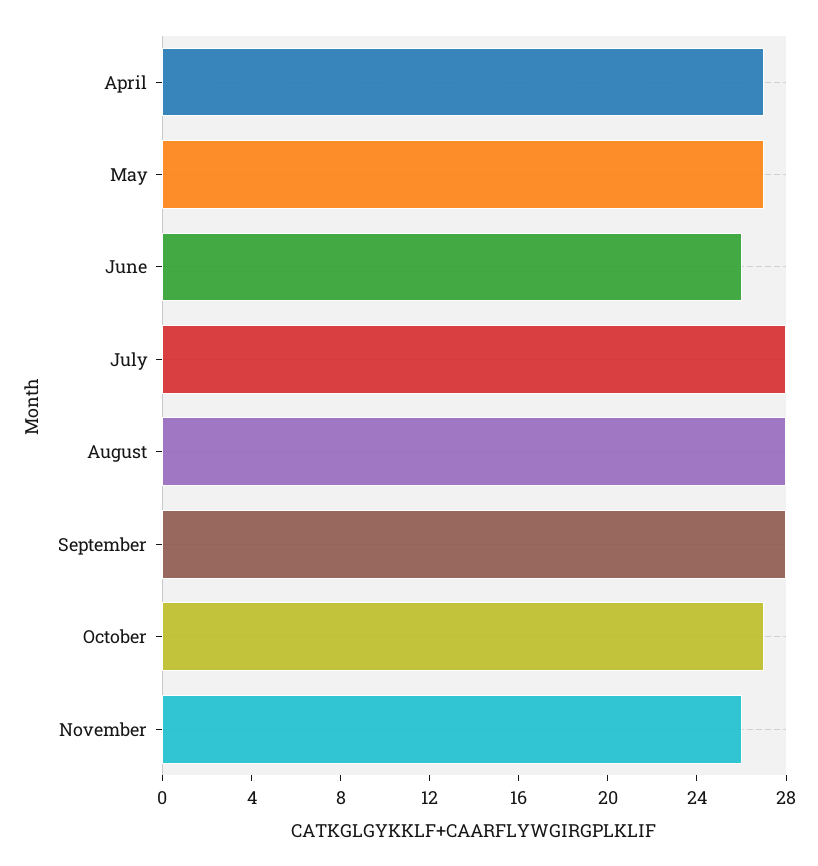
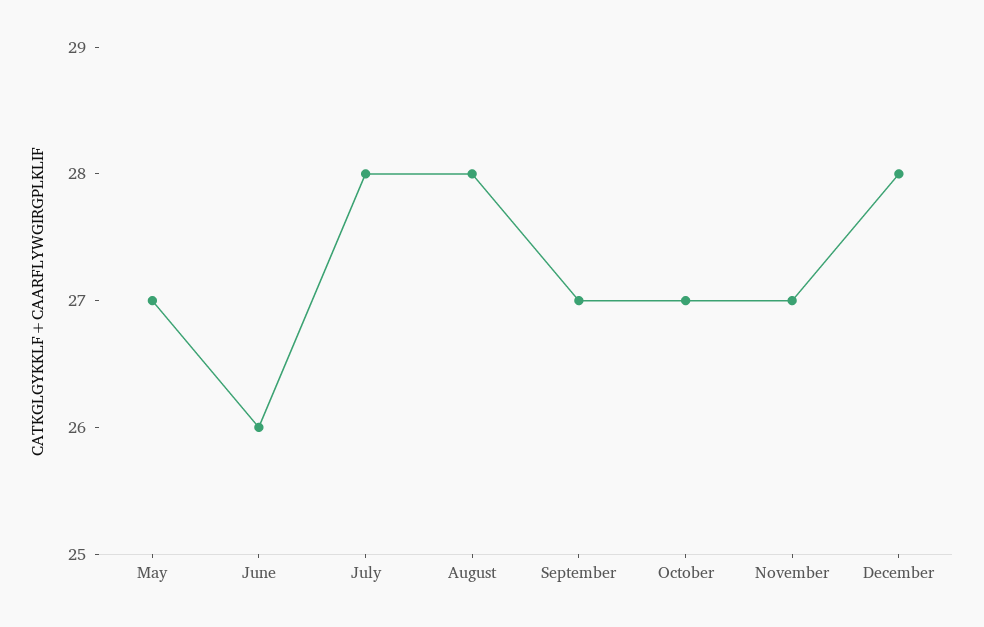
April: 27 -> none
September: 28 -> 27
November: 26 -> 27
December: none -> 28

